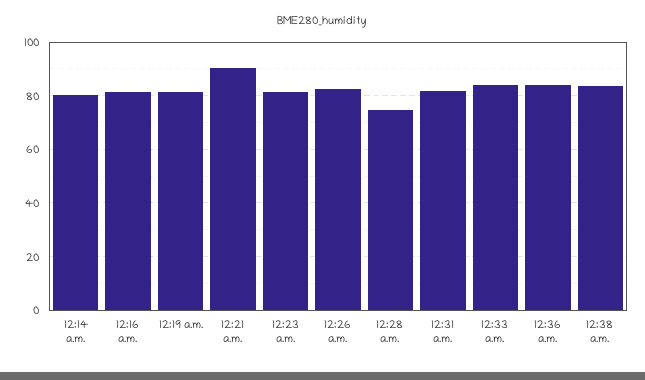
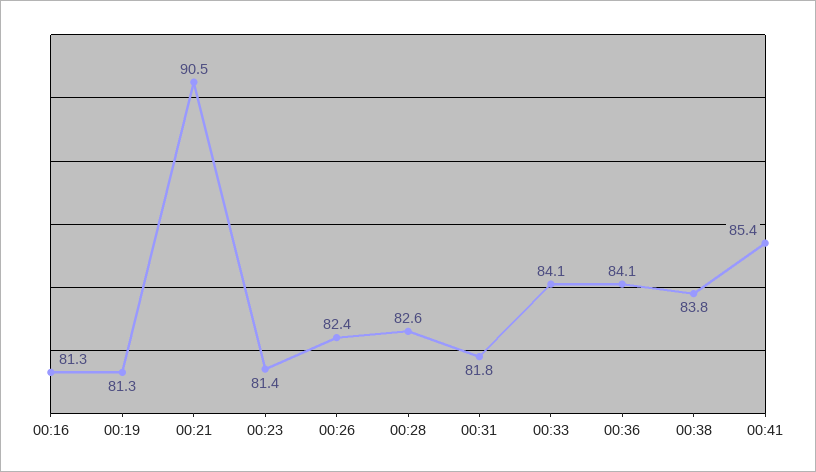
12:14 a.m.: 80 -> none
12:28 a.m.: 75 -> 82.6
00:41: none -> 85.4

